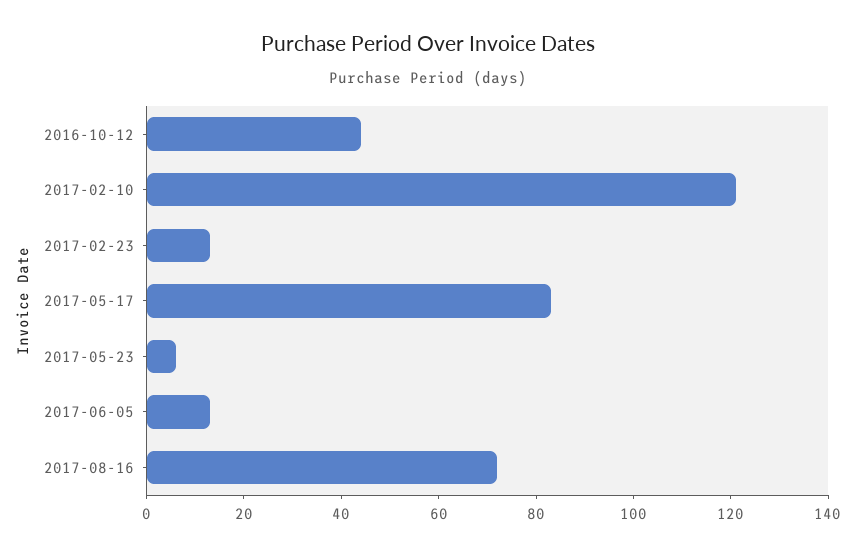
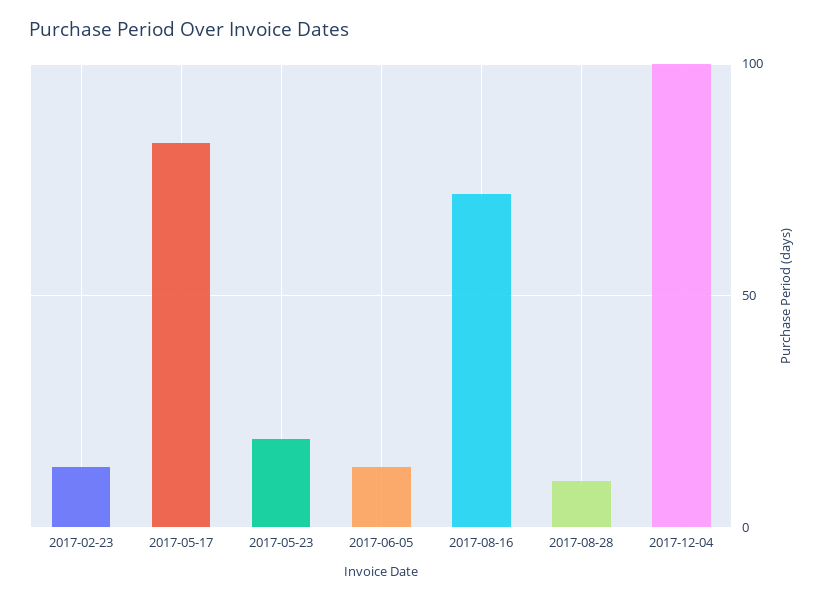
2016-10-12: 45 -> none
2017-02-10: 120 -> none
2017-05-23: 5 -> 20
2017-08-28: none -> 10
2017-12-04: none -> 100

